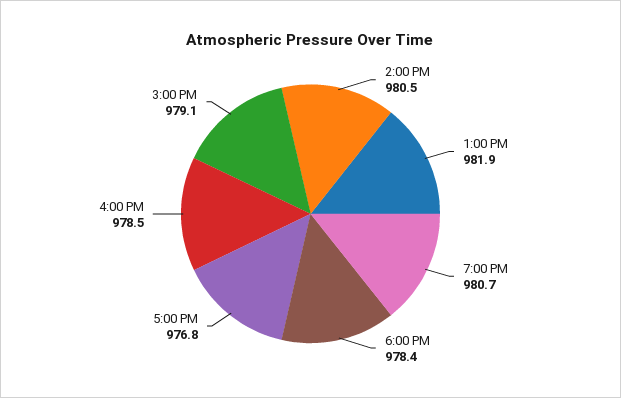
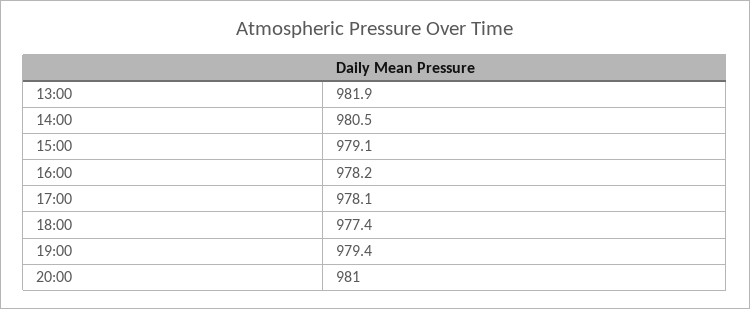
7:00 PM: 980.7 -> 979.4
6:00 PM: 978.4 -> 977.4
5:00 PM: 976.8 -> 978.1
4:00 PM: 978.5 -> 978.2
20:00: none -> 981

